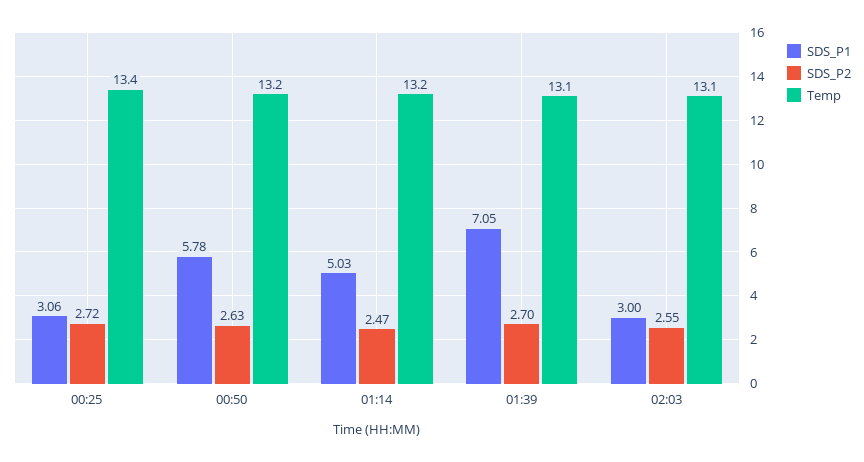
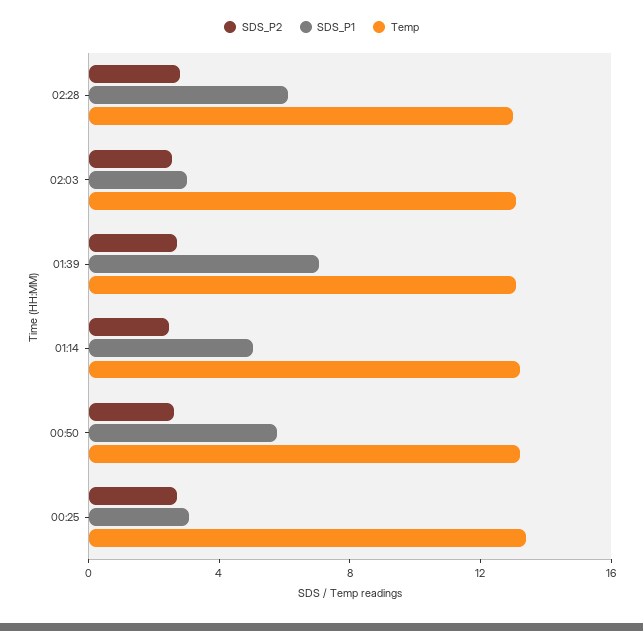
SDS_P2, 02:28: none -> 3
SDS_P1, 02:28: none -> 6
Temp, 02:28: none -> 13

